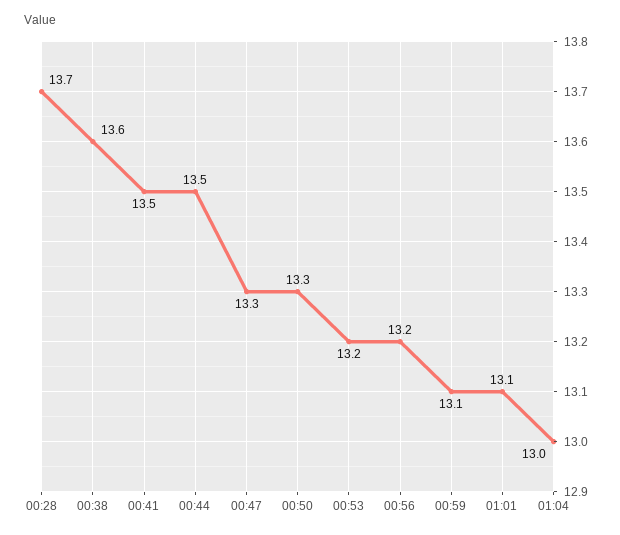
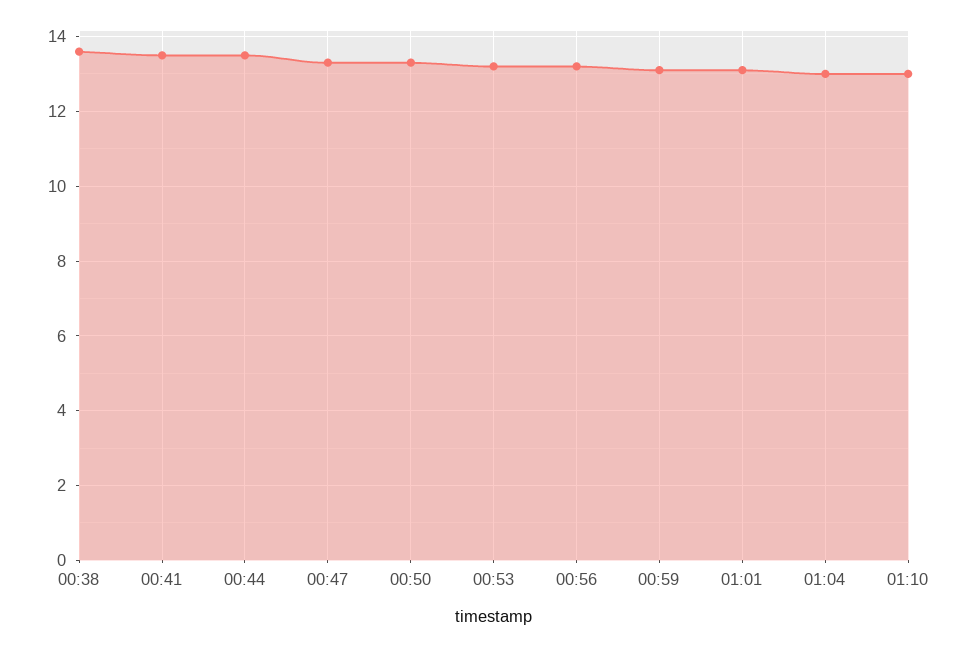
00:28: 13.7 -> none
01:10: none -> 13

